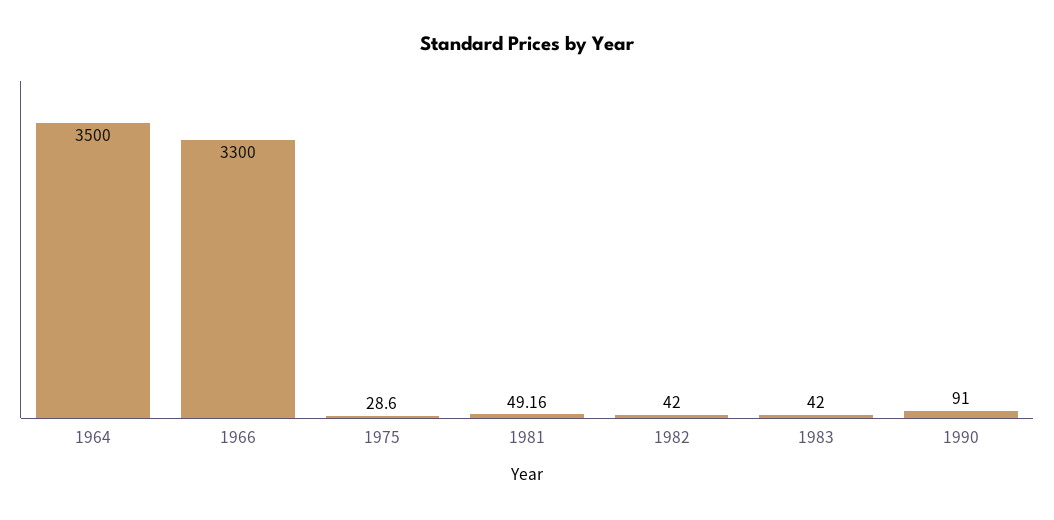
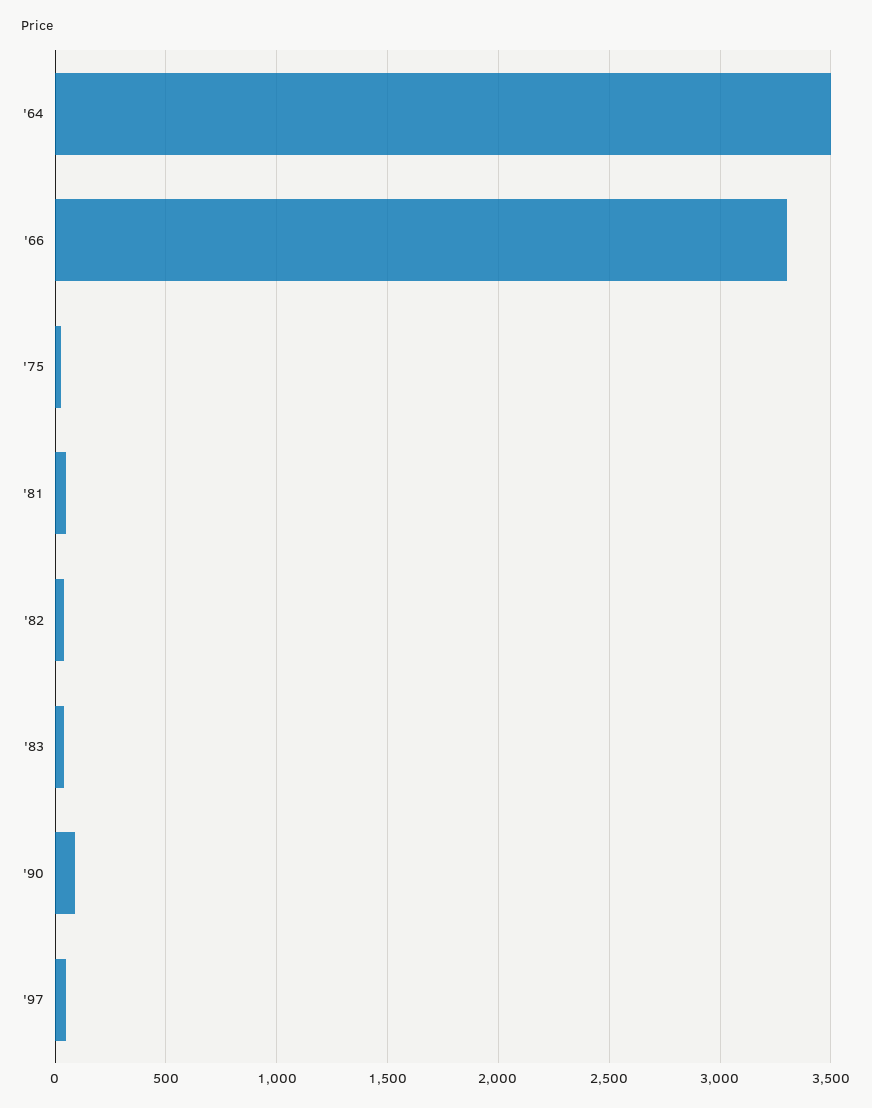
'97: none -> 50

